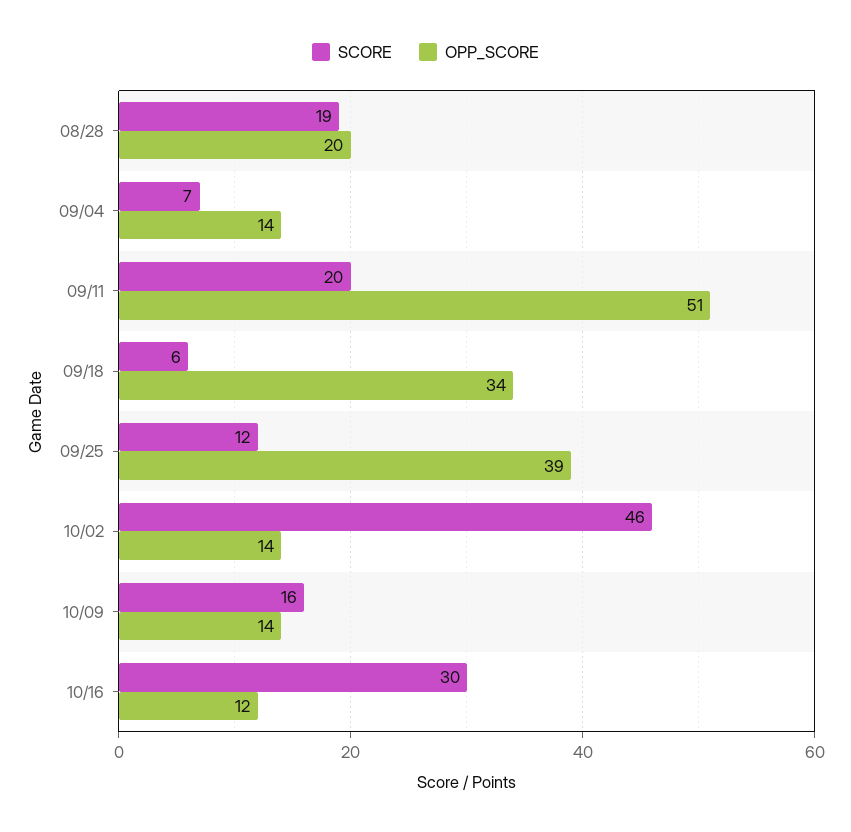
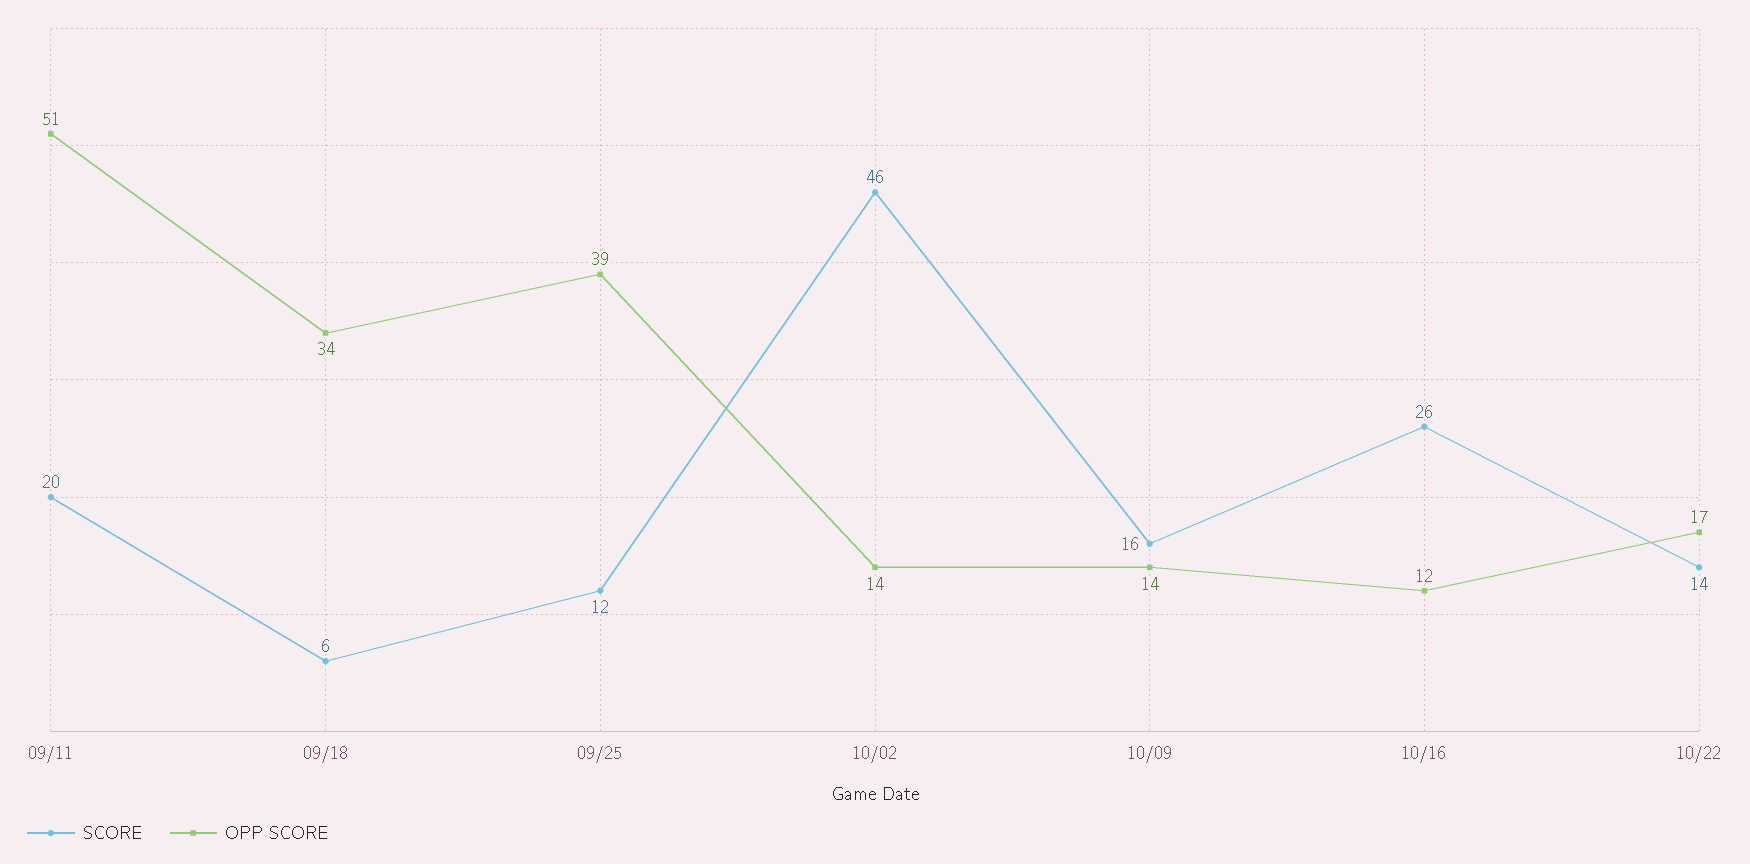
SCORE, 08/28: 19 -> none
OPP_SCORE, 08/28: 20 -> none
SCORE, 09/04: 7 -> none
OPP_SCORE, 09/04: 14 -> none
SCORE, 10/16: 30 -> 26
SCORE, 10/22: none -> 14
OPP_SCORE, 10/22: none -> 17

